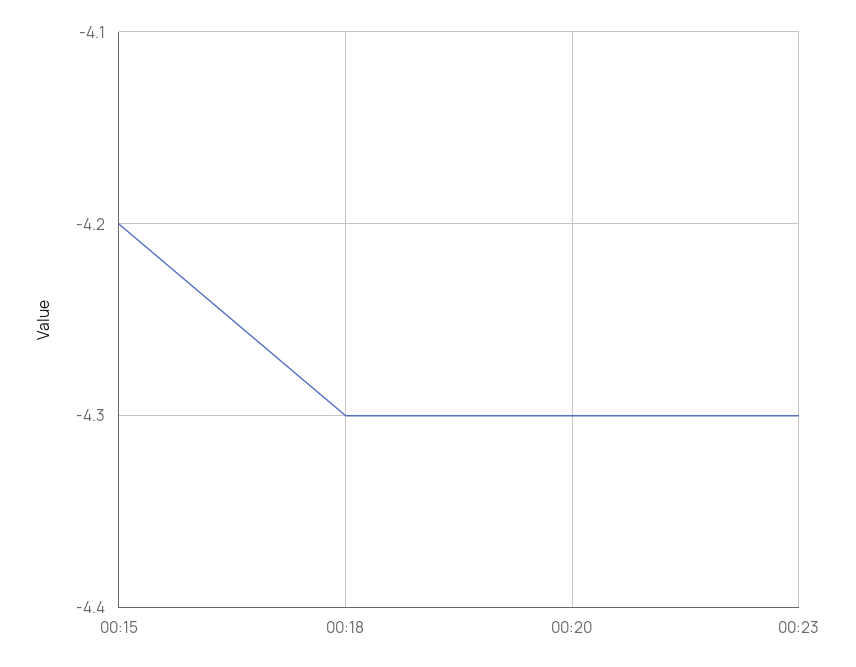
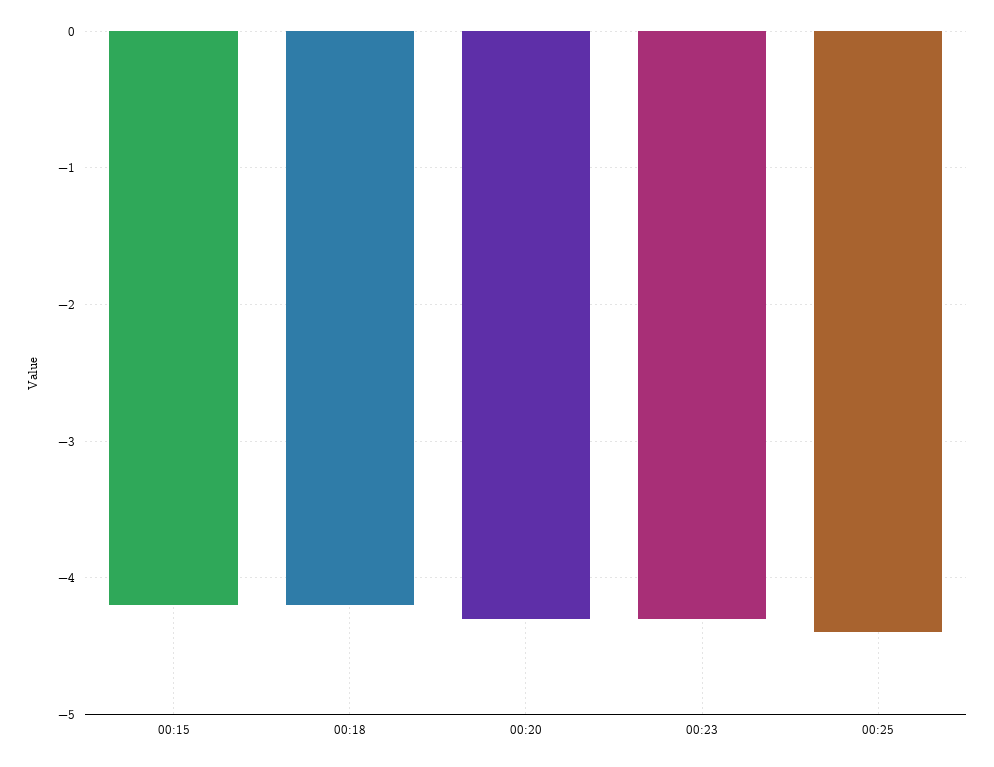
00:18: -4.3 -> -4.2
00:25: none -> -4.4

